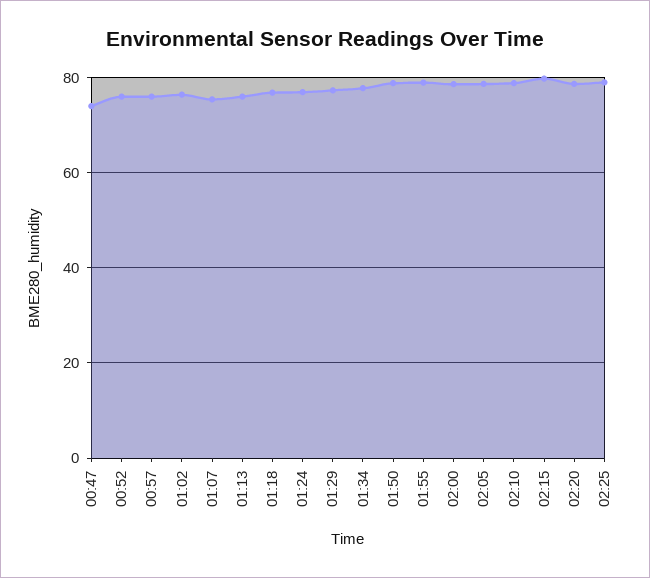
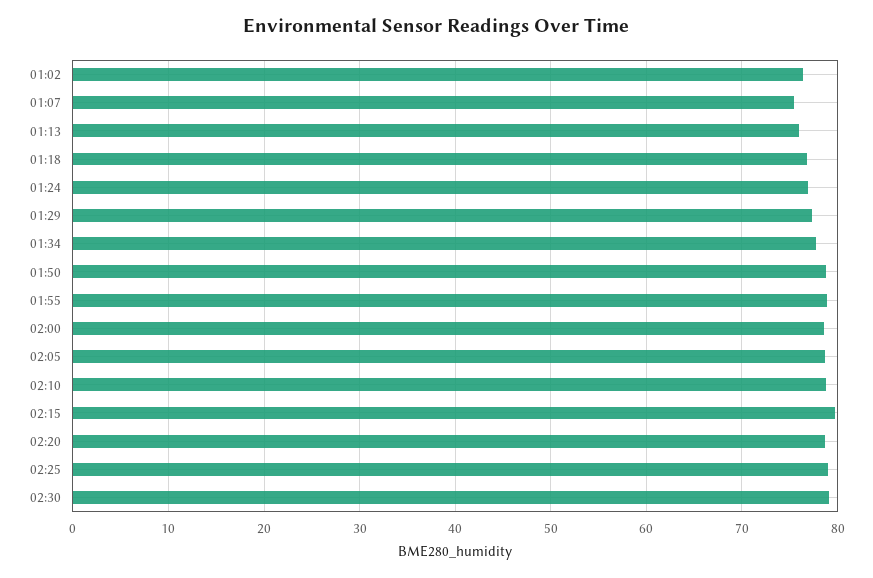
00:47: 74 -> none
00:52: 76 -> none
00:57: 76 -> none
02:30: none -> 79

